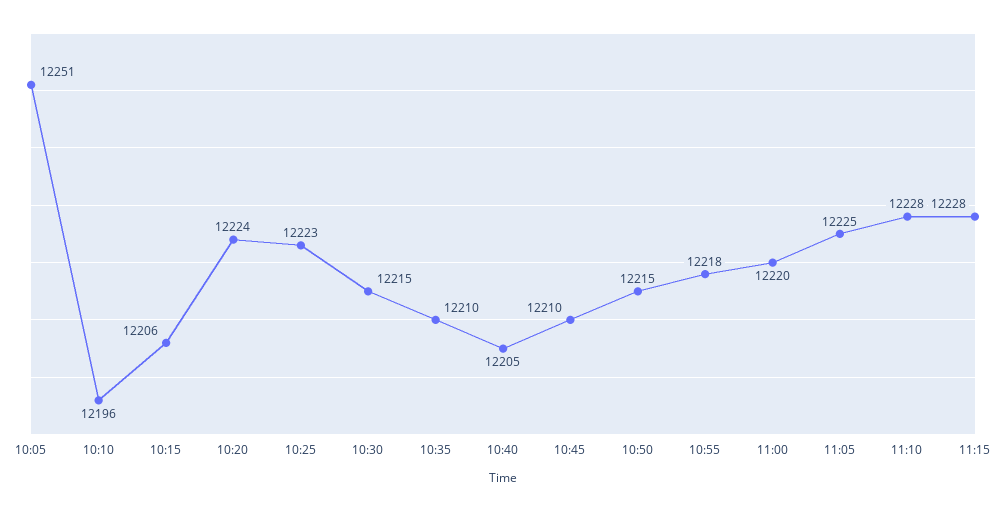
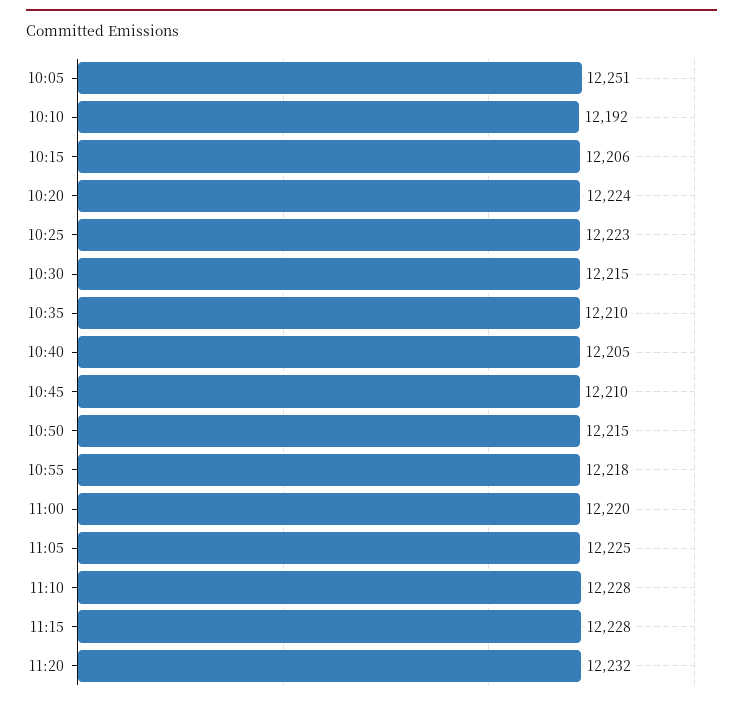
10:10: 12196 -> 12192
11:20: none -> 12232

